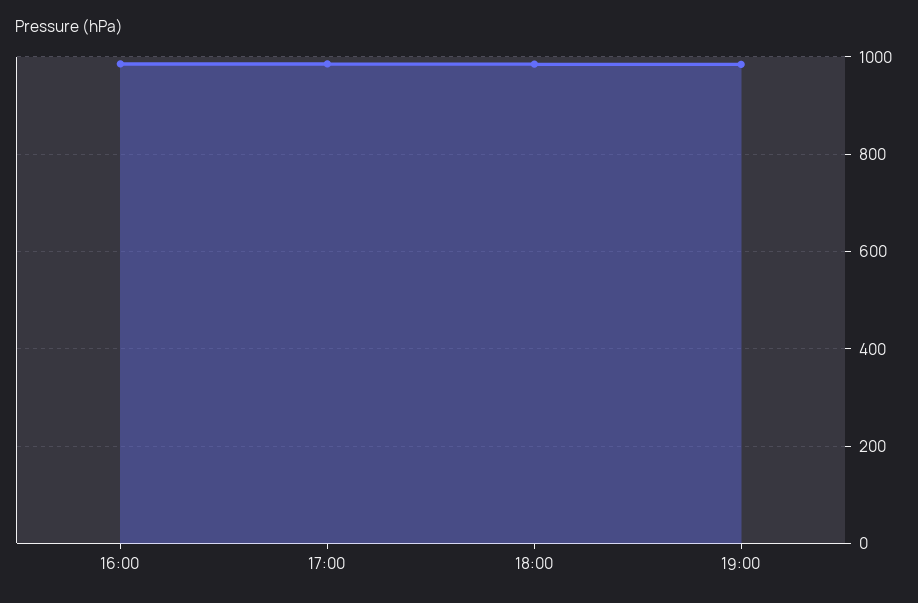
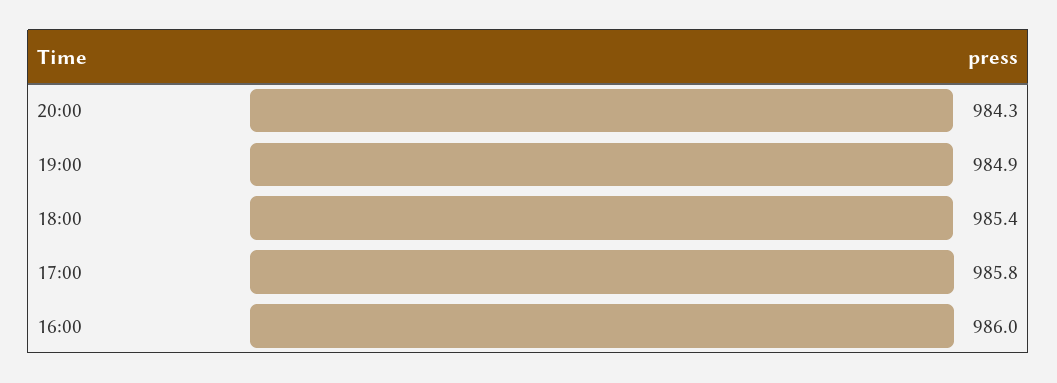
20:00: none -> 984.3

